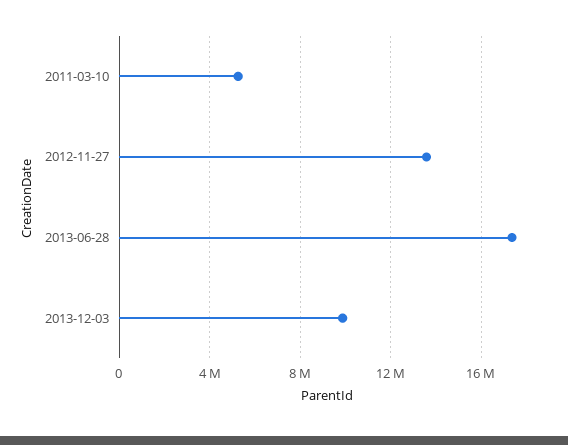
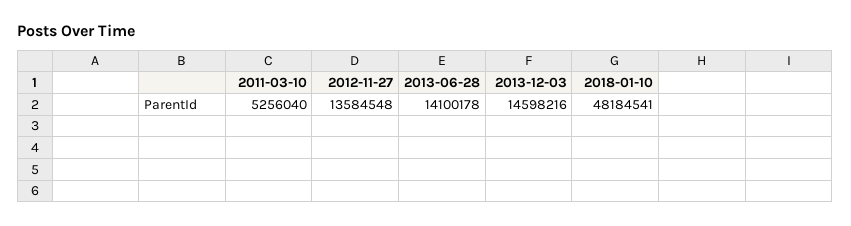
2013-06-28: 17500000 -> 14100178
2013-12-03: 10000000 -> 14598216
2018-01-10: none -> 48184541

